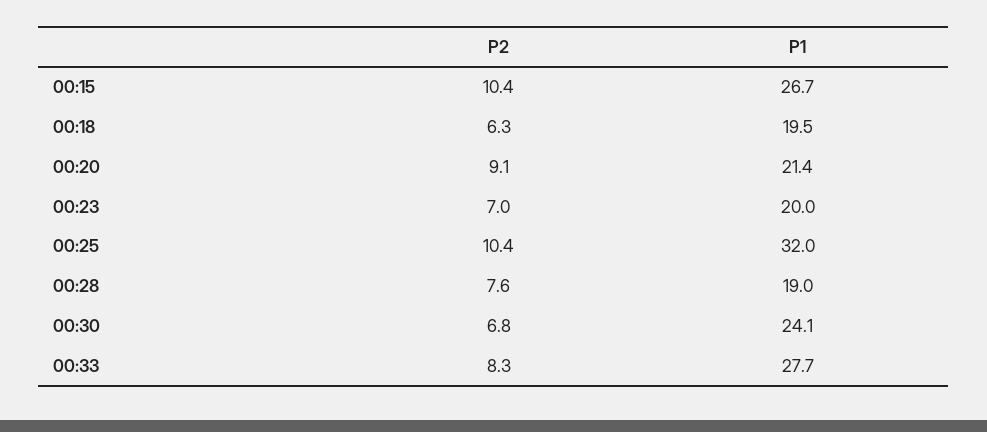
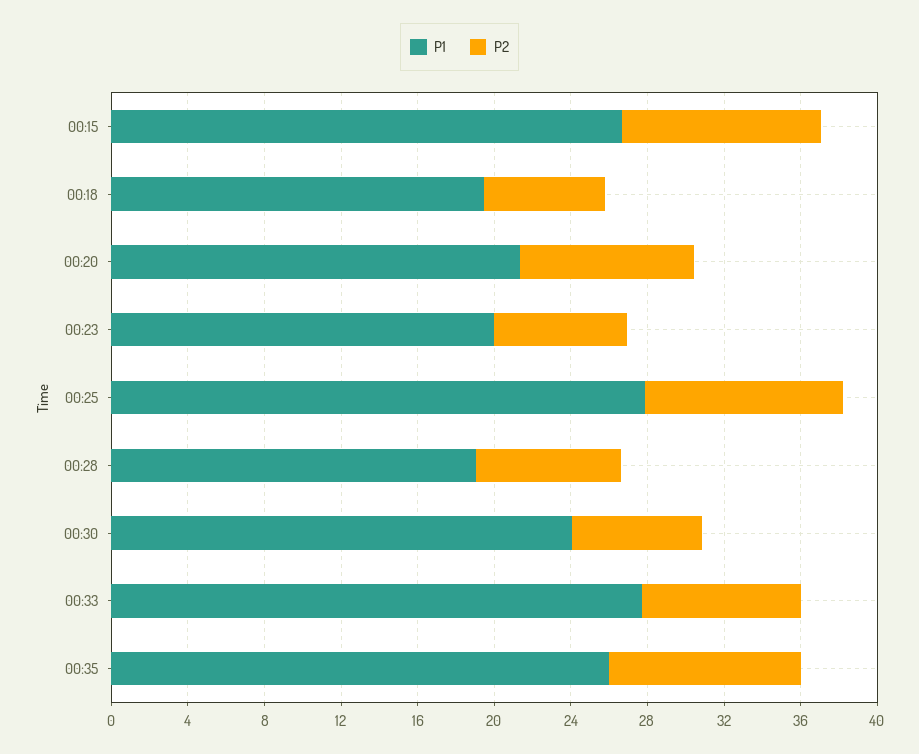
P1, 00:25: 32 -> 28
P1, 00:35: none -> 26
P2, 00:35: none -> 10

